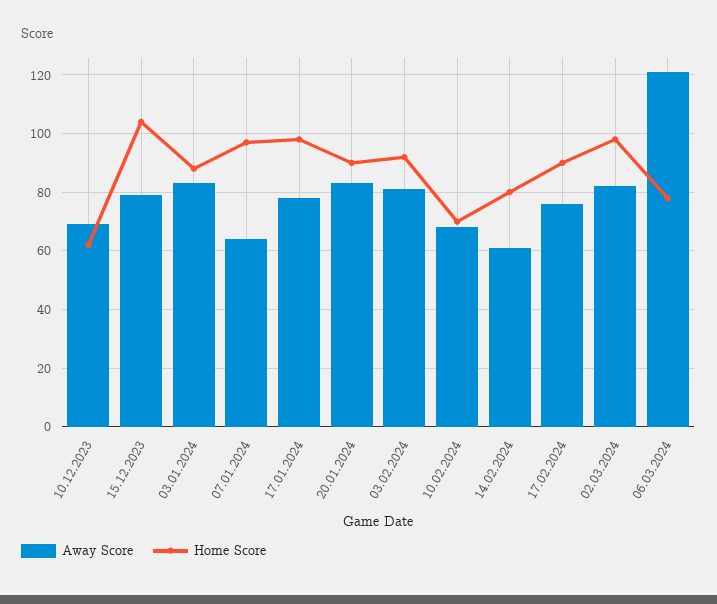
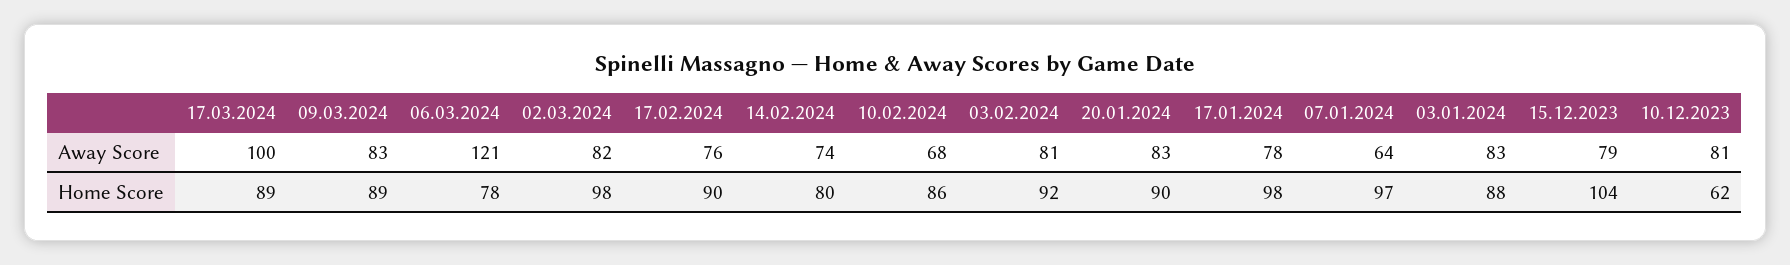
Away Score, 10.12.2023: 70 -> 81
Home Score, 10.02.2024: 70 -> 86
Away Score, 14.02.2024: 60 -> 74
Away Score, 17.03.2024: none -> 100
Away Score, 09.03.2024: none -> 83
Home Score, 17.03.2024: none -> 89
Home Score, 09.03.2024: none -> 89

